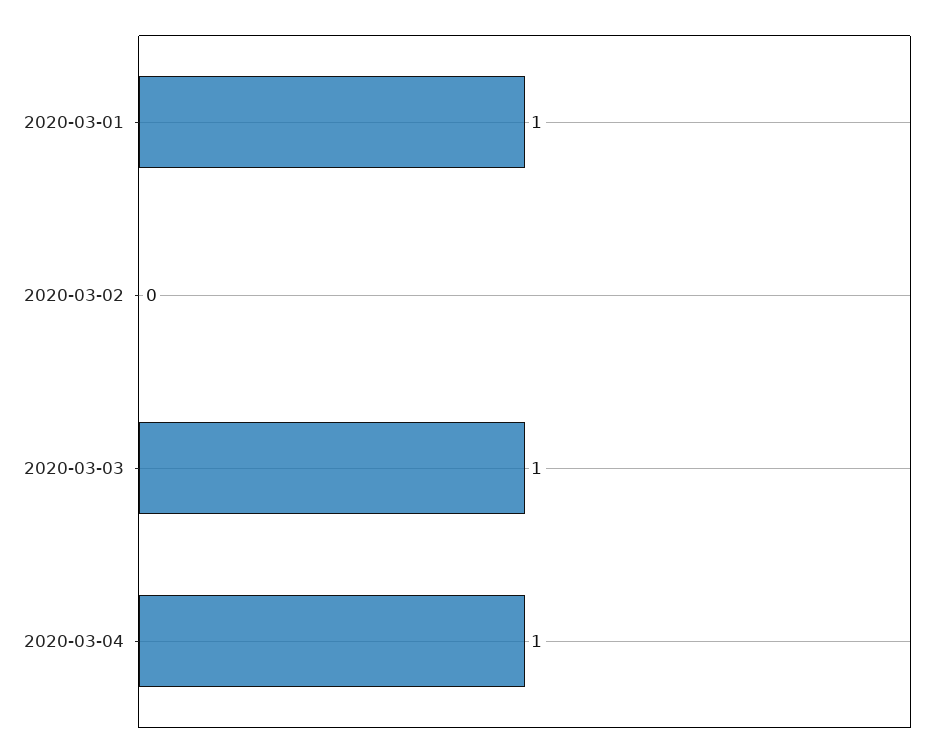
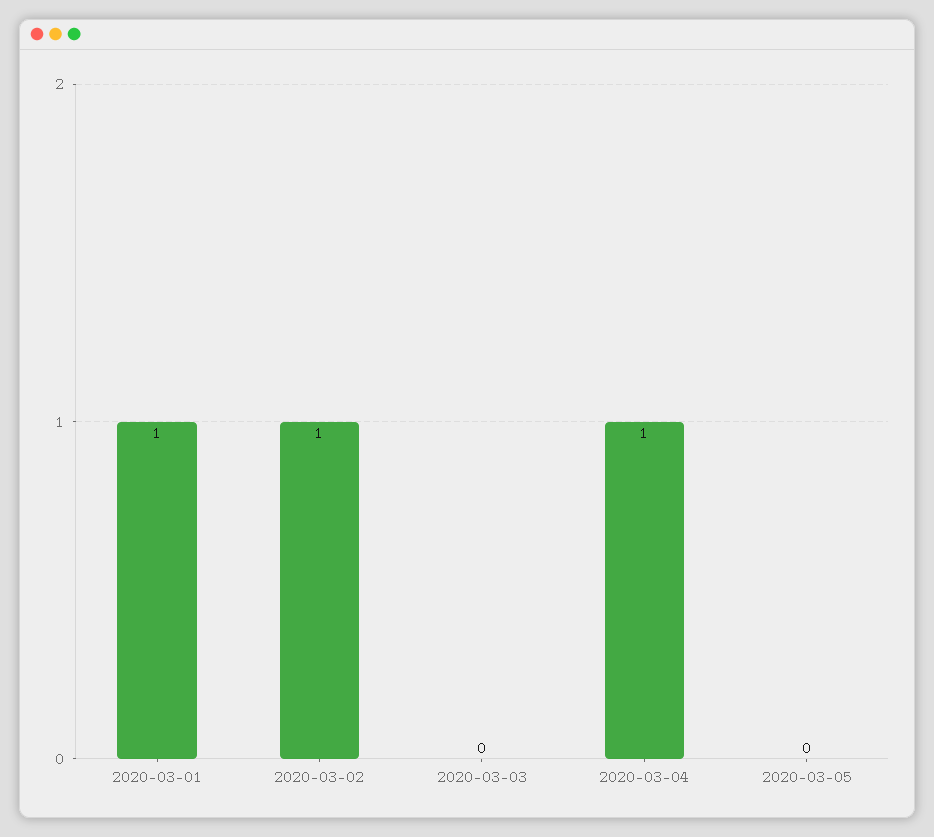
2020-03-02: 0 -> 1
2020-03-03: 1 -> 0
2020-03-05: none -> 0

